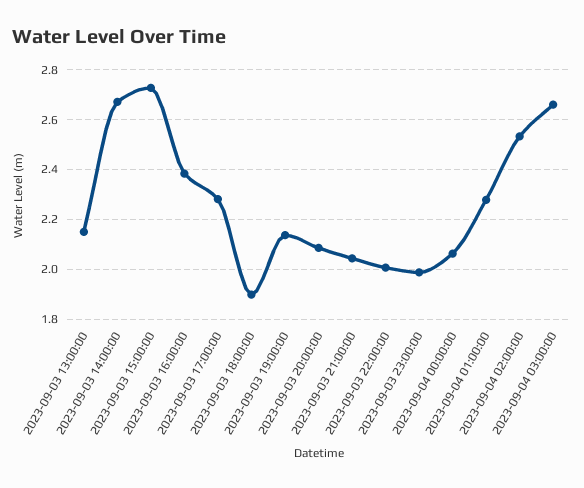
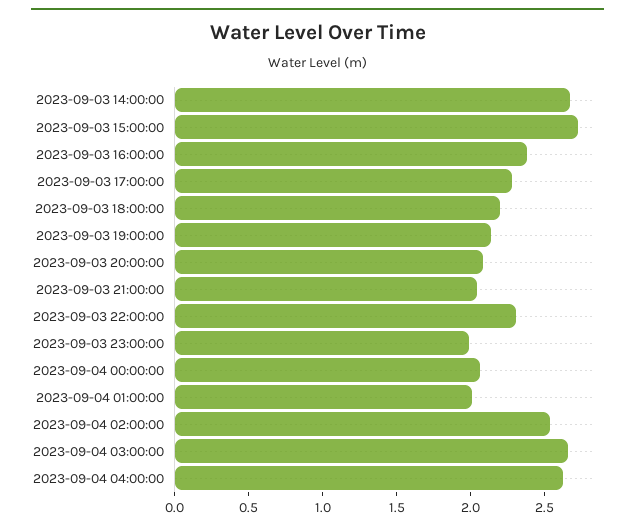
2023-09-03 13:00:00: 2.15 -> none
2023-09-03 18:00:00: 1.9 -> 2.2
2023-09-03 22:00:00: 2 -> 2.3
2023-09-04 01:00:00: 2.275 -> 2
2023-09-04 04:00:00: none -> 2.6

